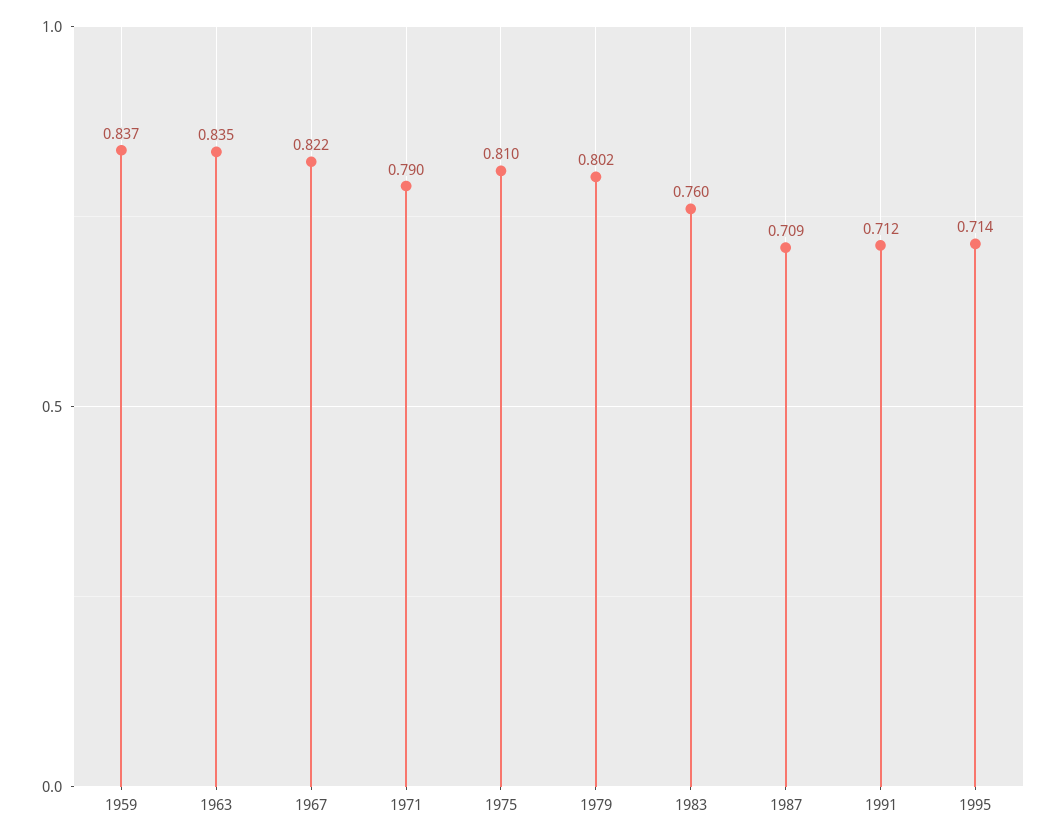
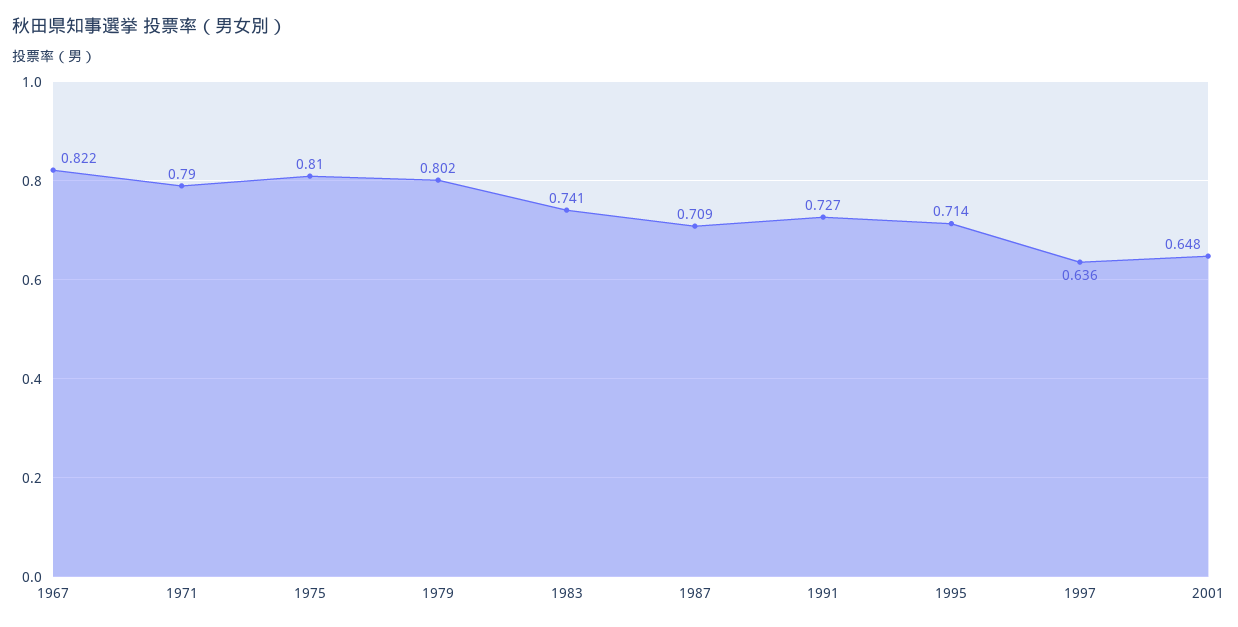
1959: 0.837 -> none
1963: 0.835 -> none
1983: 0.76 -> 0.741
1991: 0.712 -> 0.727
1997: none -> 0.636
2001: none -> 0.648

